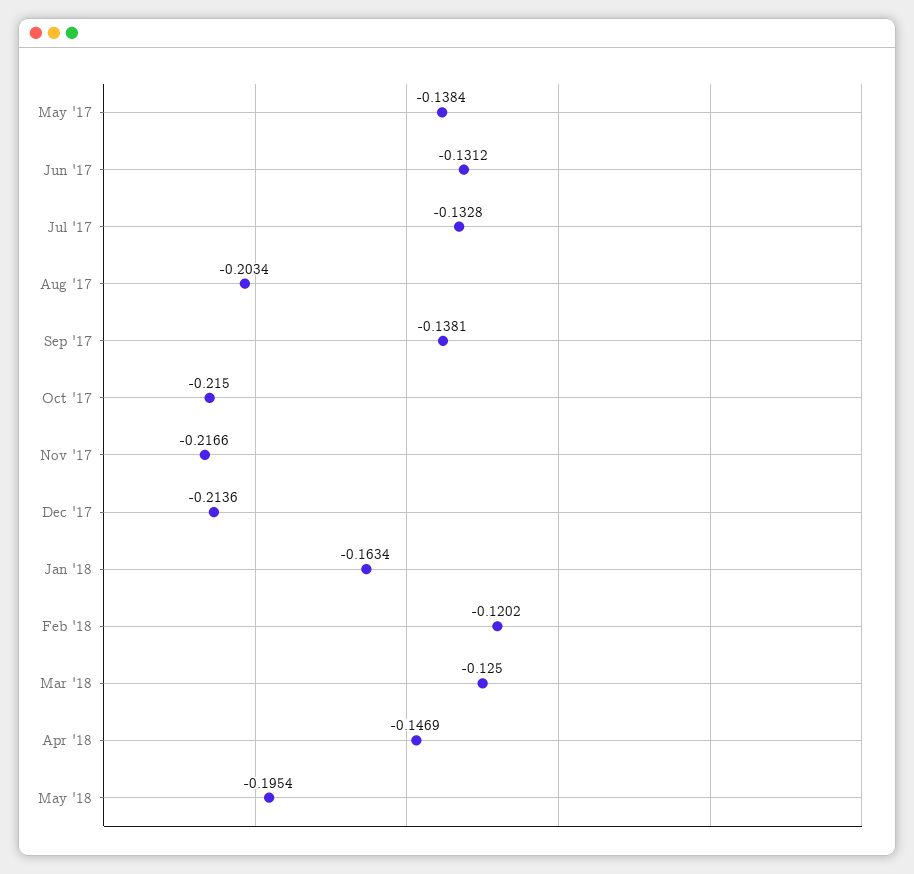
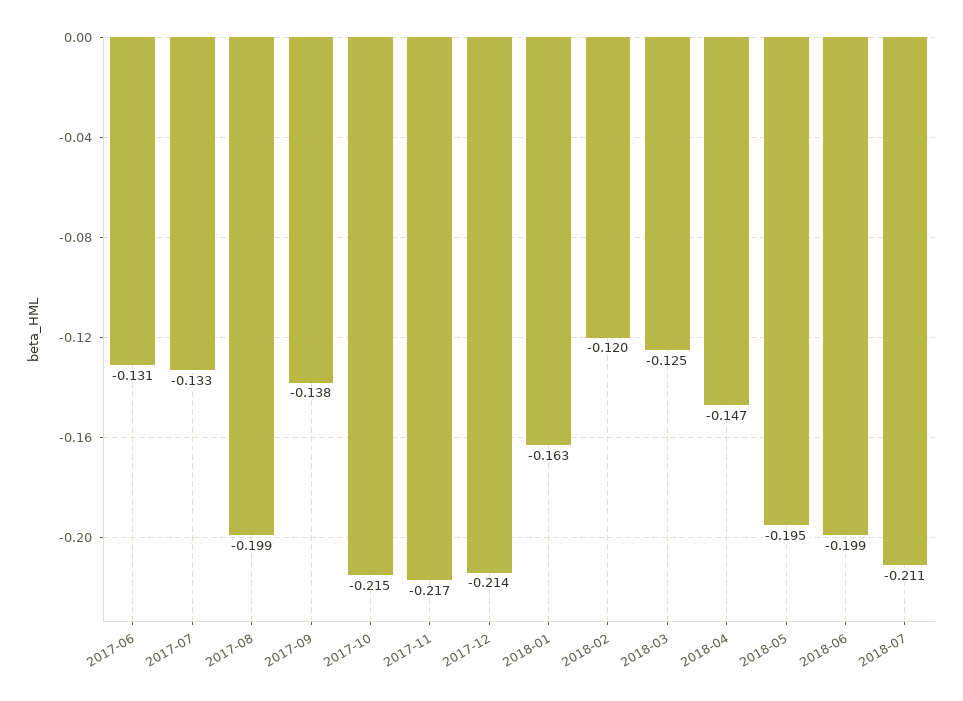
May '17: -0.1384 -> none
Aug '17: -0.2034 -> -0.199
2018-06: none -> -0.199
2018-07: none -> -0.211

